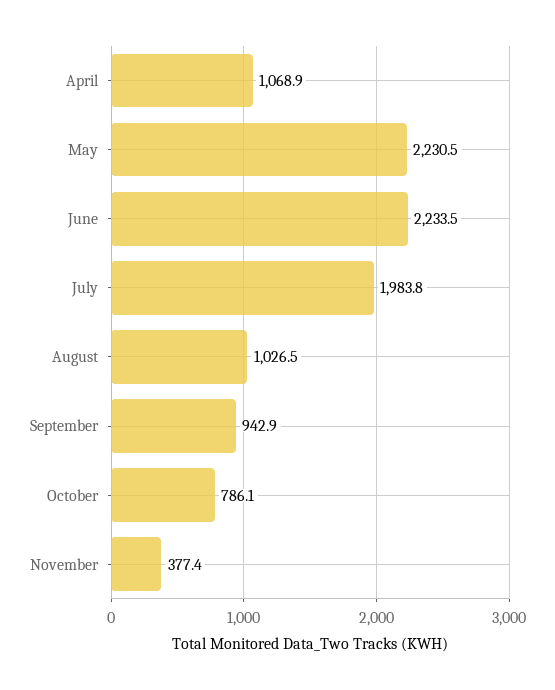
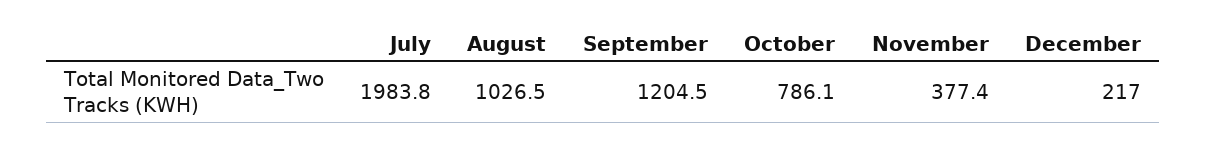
April: 1068.9 -> none
May: 2230.5 -> none
June: 2233.5 -> none
September: 942.9 -> 1204.5
December: none -> 217

